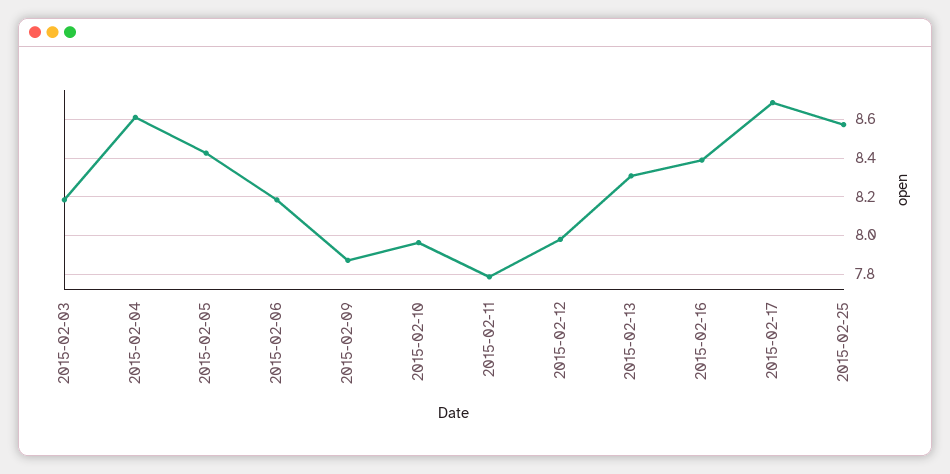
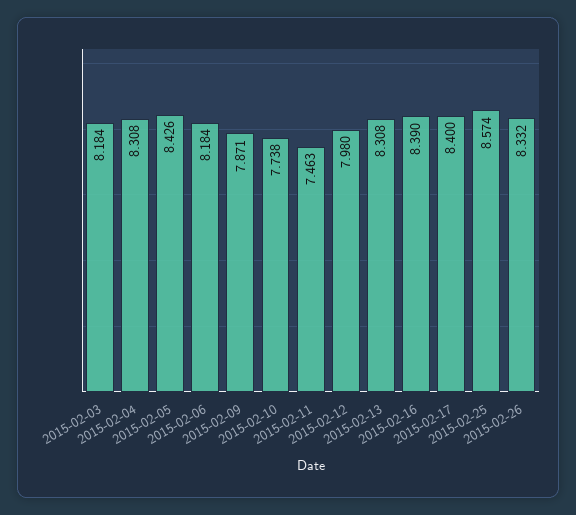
2015-02-04: 8.6 -> 8.308
2015-02-10: 7.95 -> 7.738
2015-02-11: 7.8 -> 7.463
2015-02-17: 8.7 -> 8.4
2015-02-26: none -> 8.332

